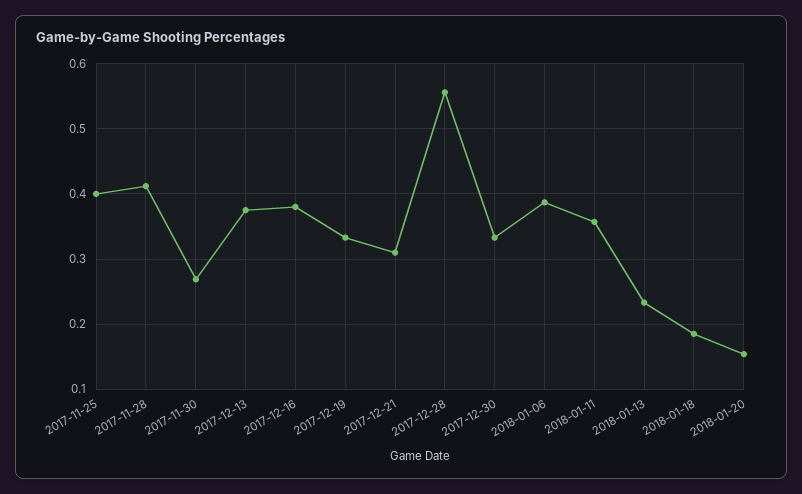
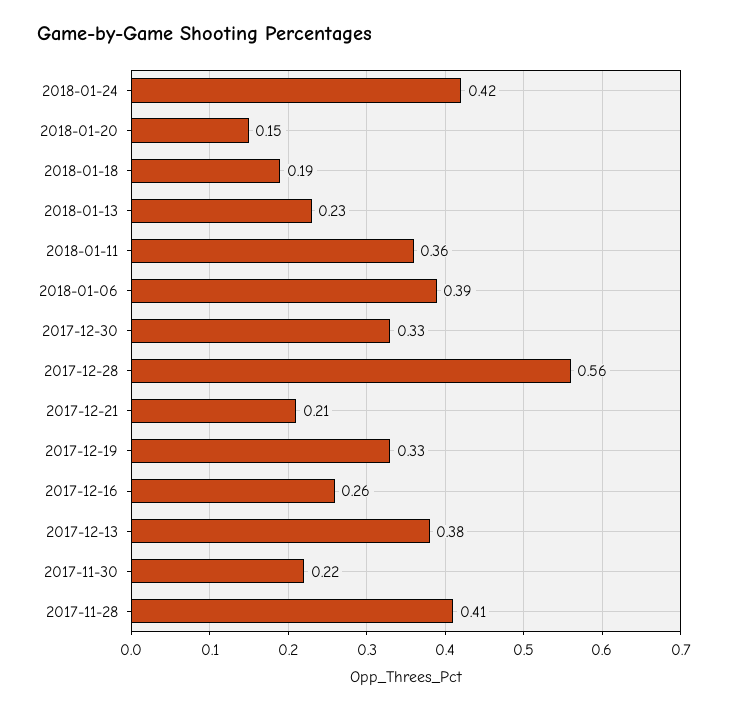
2017-11-25: 0.4 -> none
2017-11-30: 0.27 -> 0.22
2017-12-16: 0.38 -> 0.26
2017-12-21: 0.31 -> 0.21
2018-01-24: none -> 0.42

